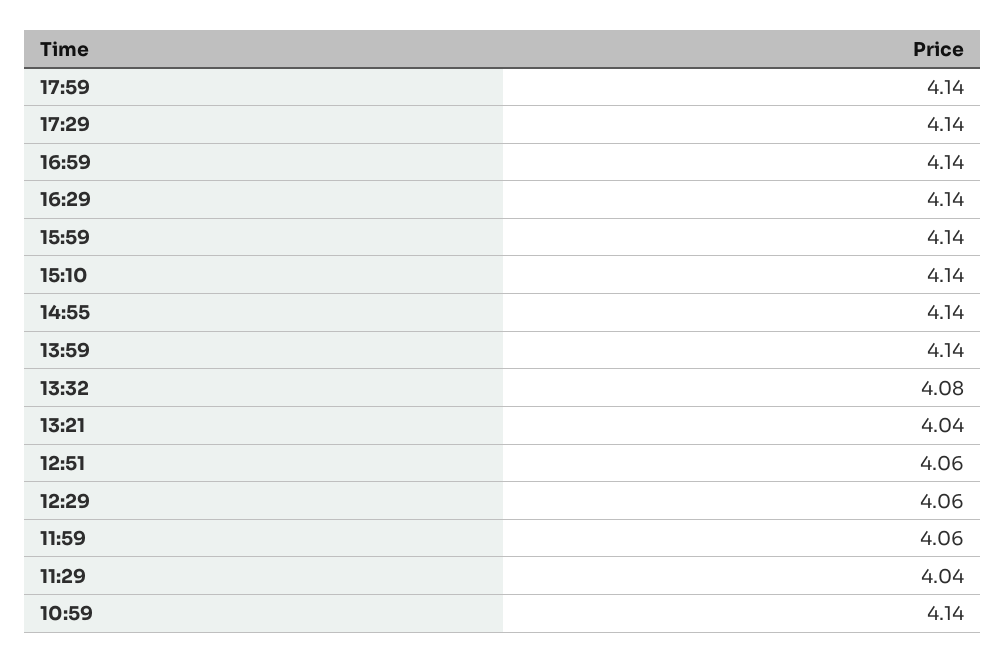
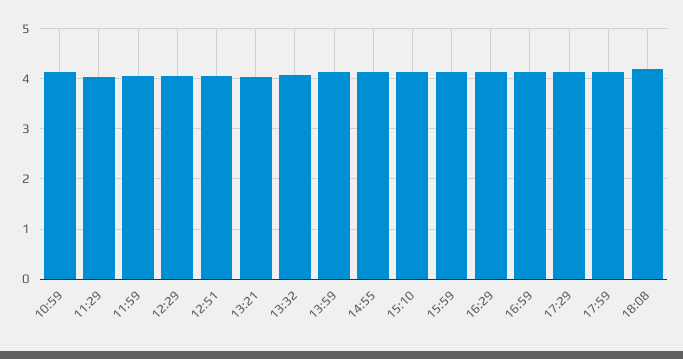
18:08: none -> 4.2

